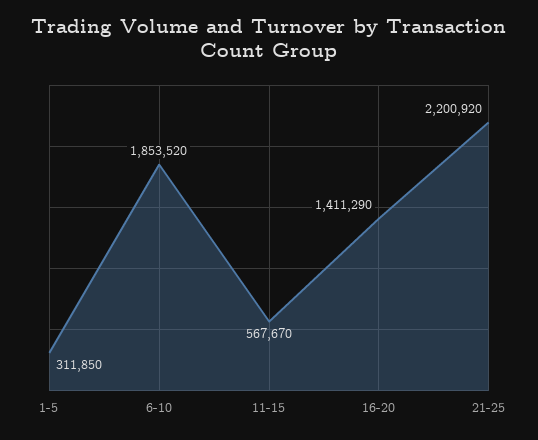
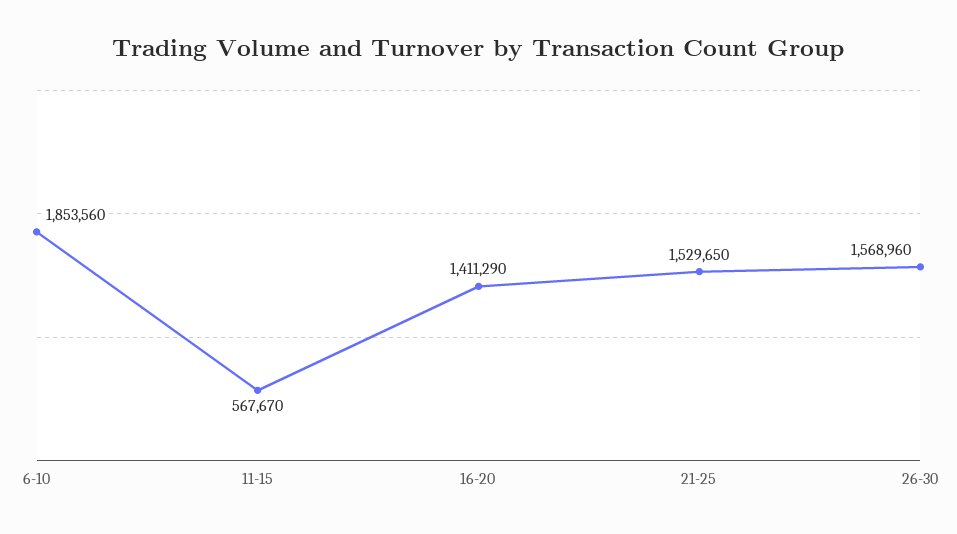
1-5: 311850 -> none
6-10: 1853520 -> 1853560
21-25: 2200920 -> 1529650
26-30: none -> 1568960

